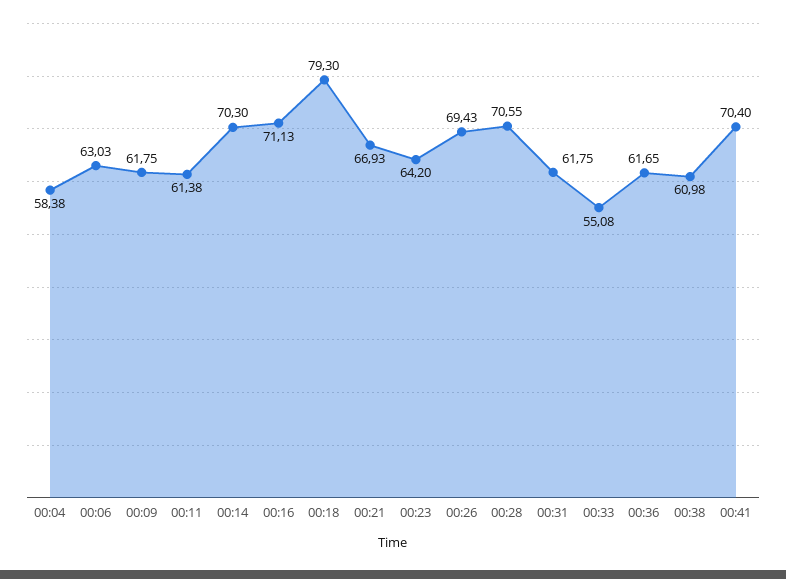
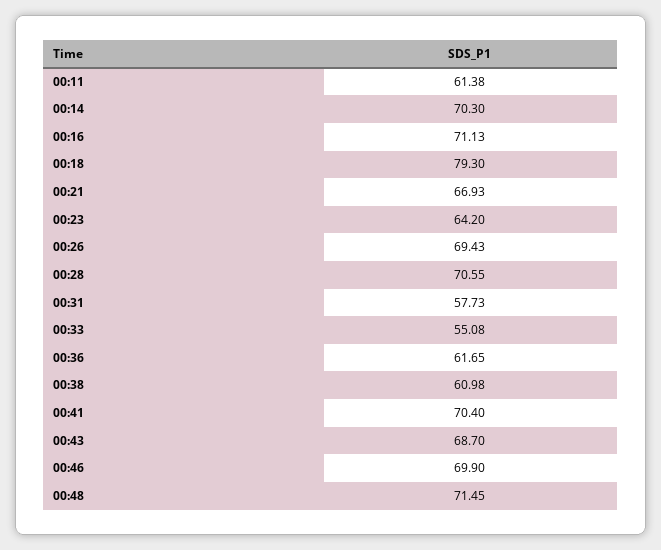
00:04: 58.38 -> none
00:06: 63.03 -> none
00:09: 61.75 -> none
00:31: 61.75 -> 57.73
00:43: none -> 68.7
00:46: none -> 69.9
00:48: none -> 71.45

